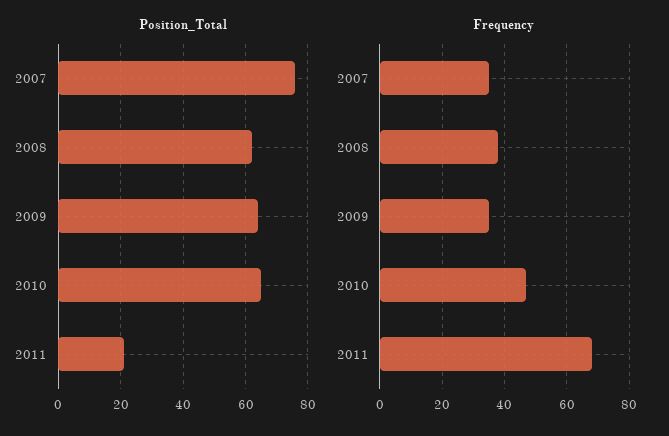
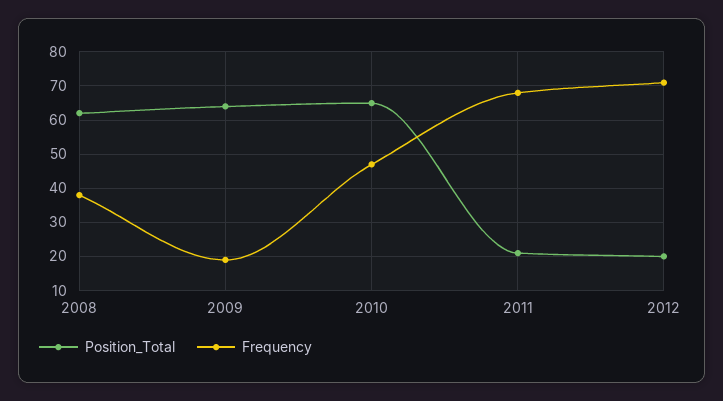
Position_Total, 2007: 75 -> none
Frequency, 2007: 35 -> none
Frequency, 2009: 35 -> 20
Position_Total, 2012: none -> 20
Frequency, 2012: none -> 70

